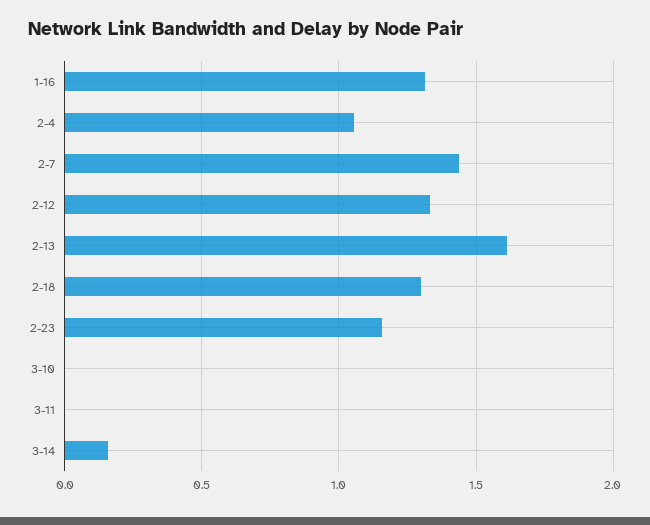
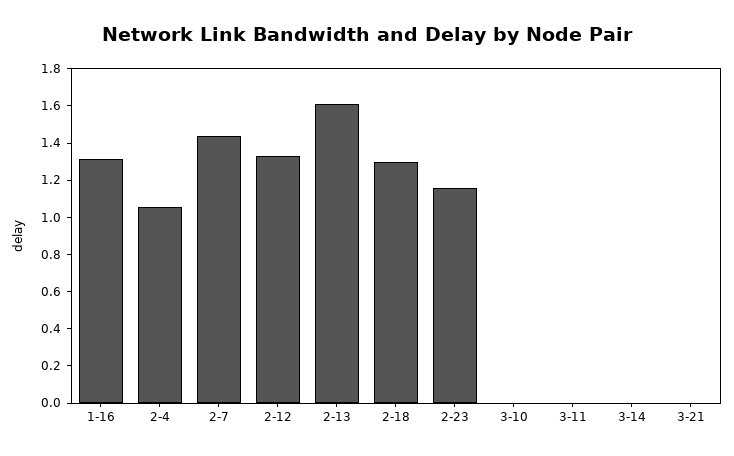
3-14: 0.15 -> 0
3-21: none -> 0

